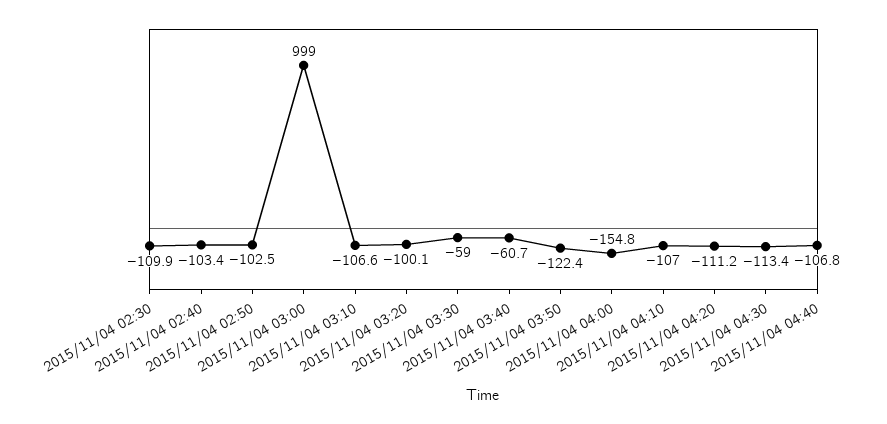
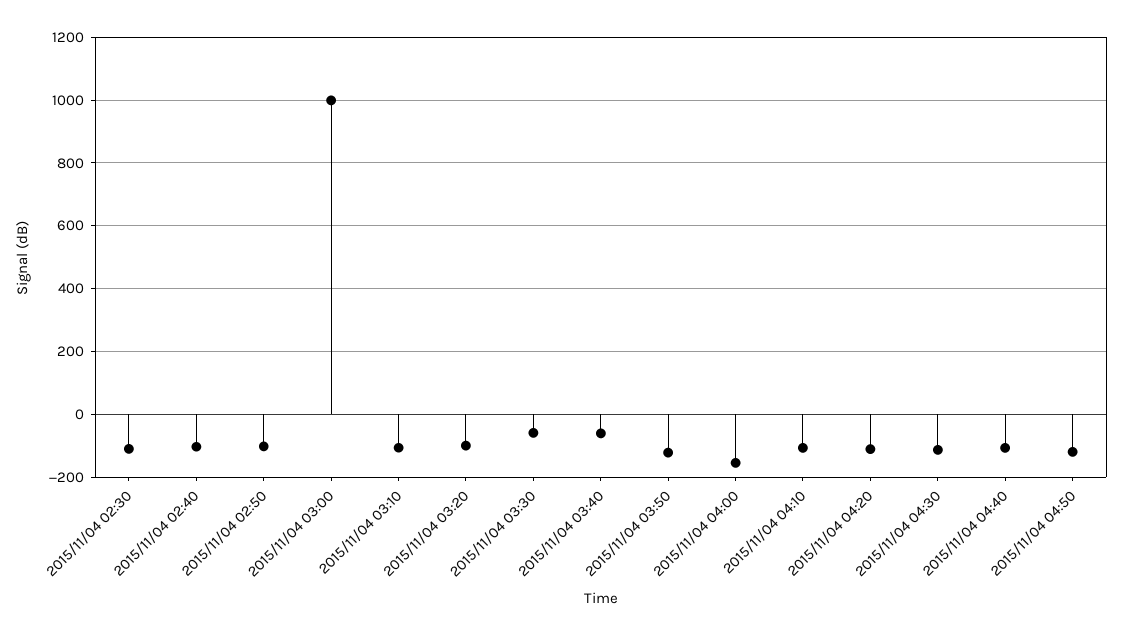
2015/11/04 04:50: none -> -120

